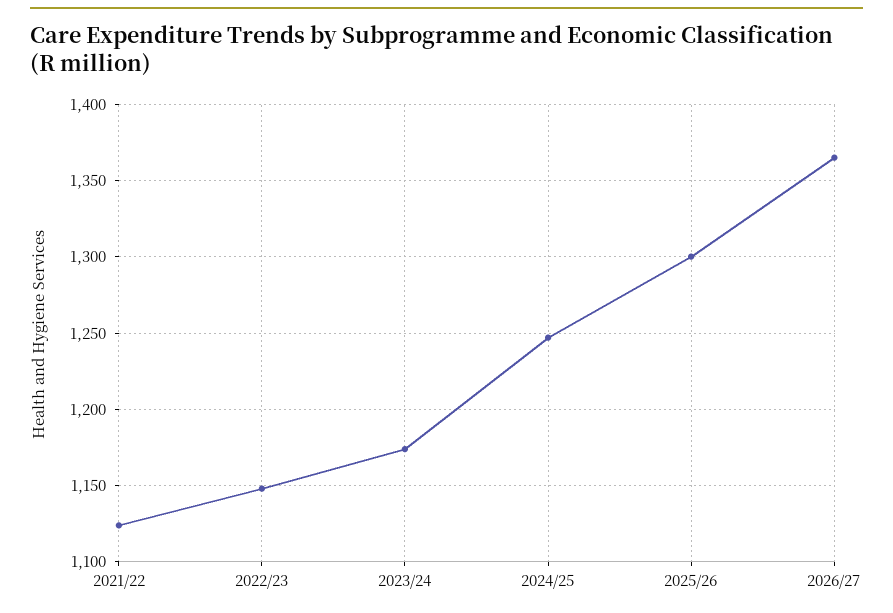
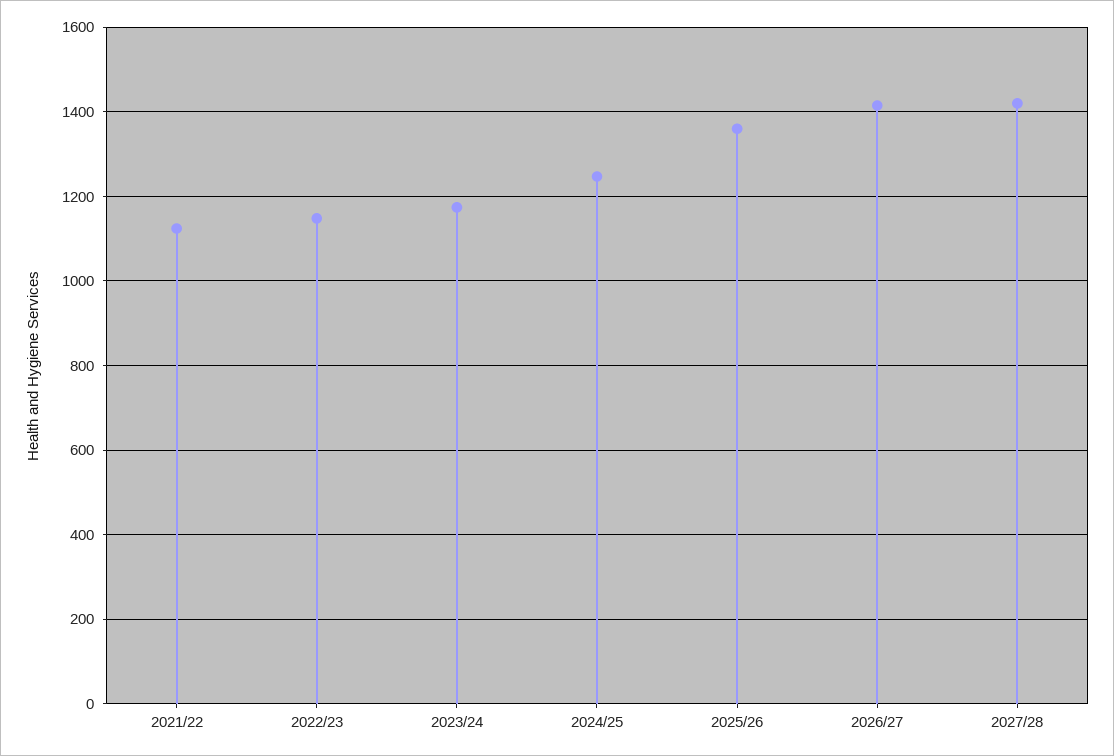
2025/26: 1300 -> 1360
2026/27: 1365 -> 1420
2027/28: none -> 1420

